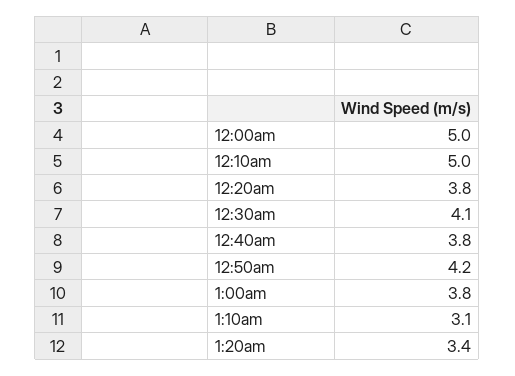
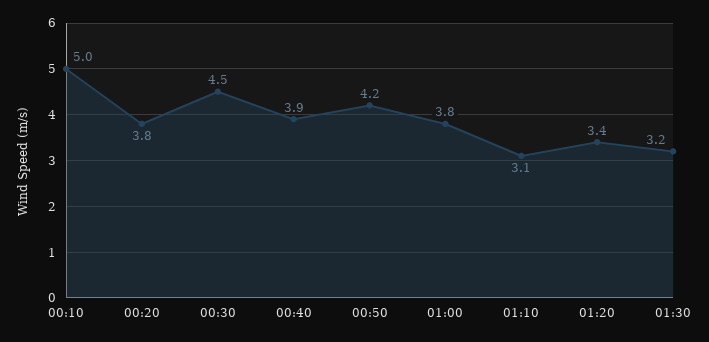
12:00am: 5 -> none
12:30am: 4.1 -> 4.5
12:40am: 3.8 -> 3.9
01:30: none -> 3.2

